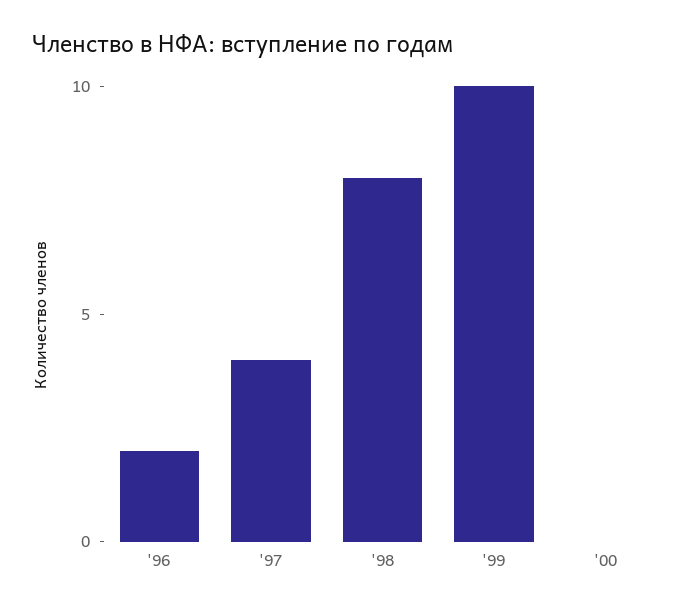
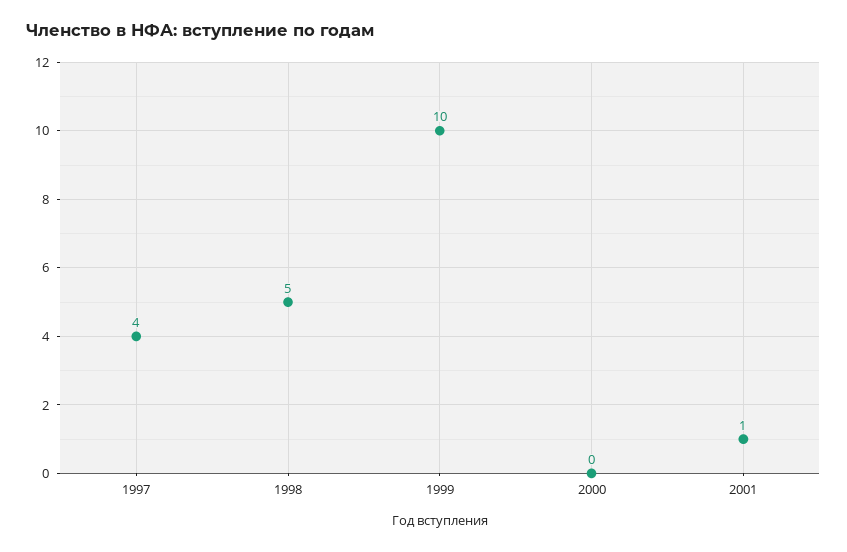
'96: 2 -> none
'98: 8 -> 5
2001: none -> 1

